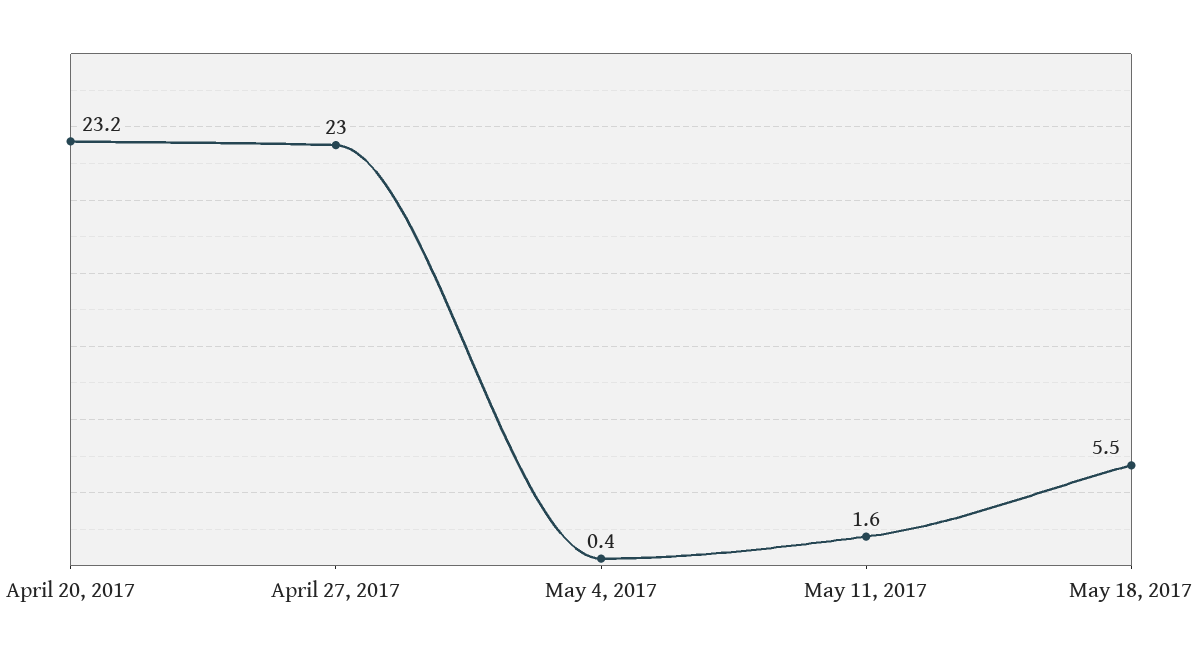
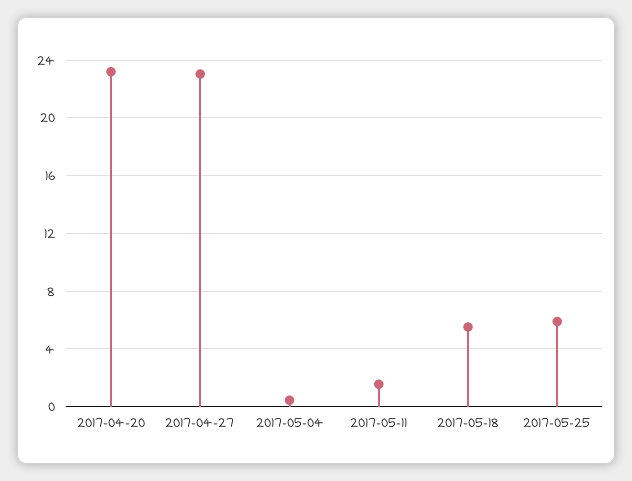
2017-05-25: none -> 6

